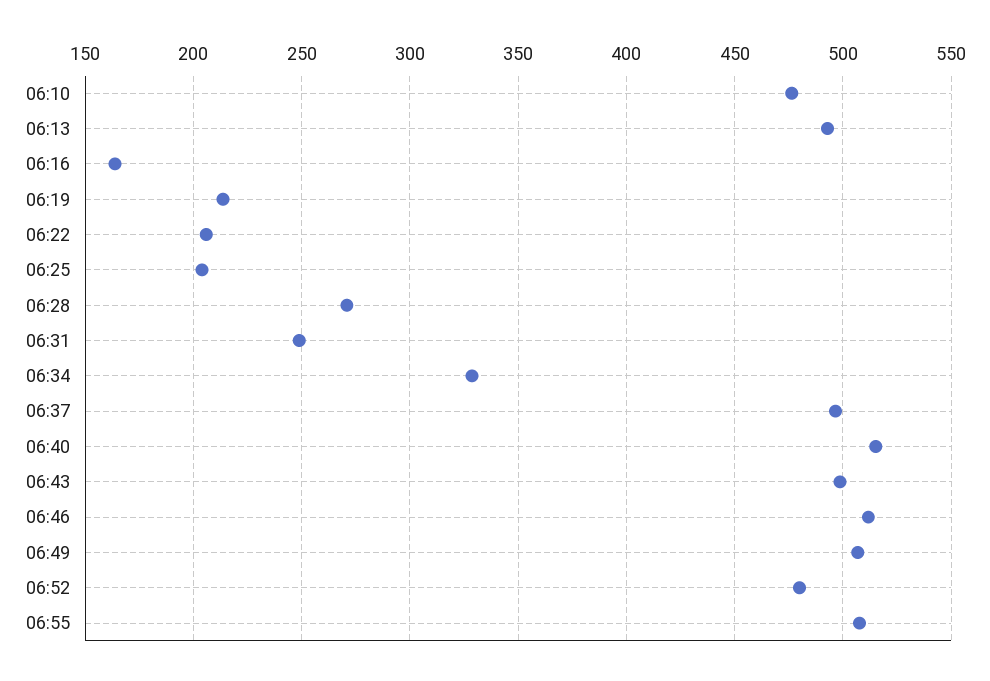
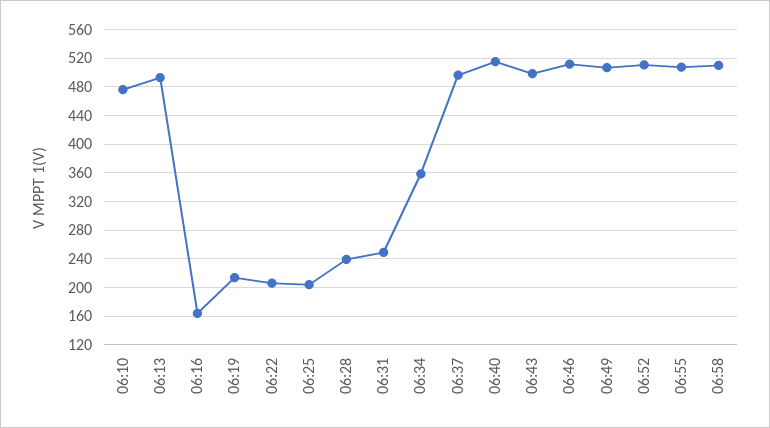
06:28: 270 -> 240
06:34: 330 -> 360
06:52: 480 -> 510
06:58: none -> 510

